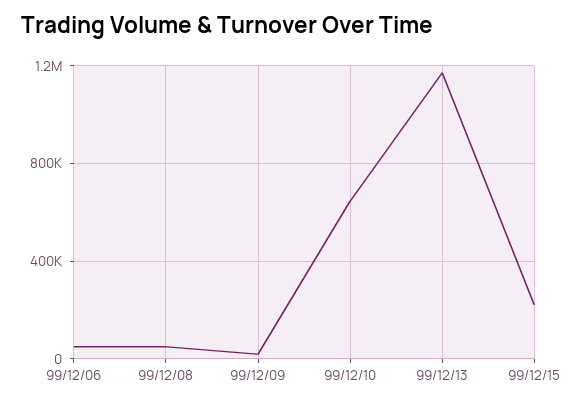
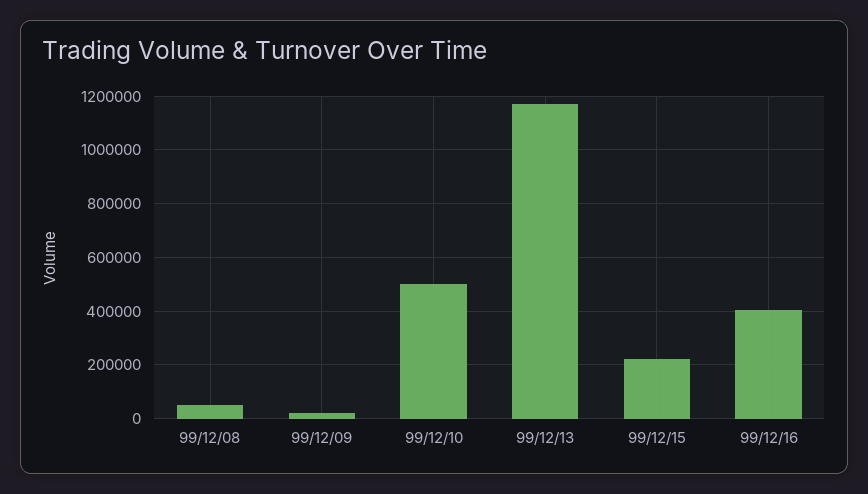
99/12/06: 50000 -> none
99/12/10: 650000 -> 500000
99/12/16: none -> 400000

